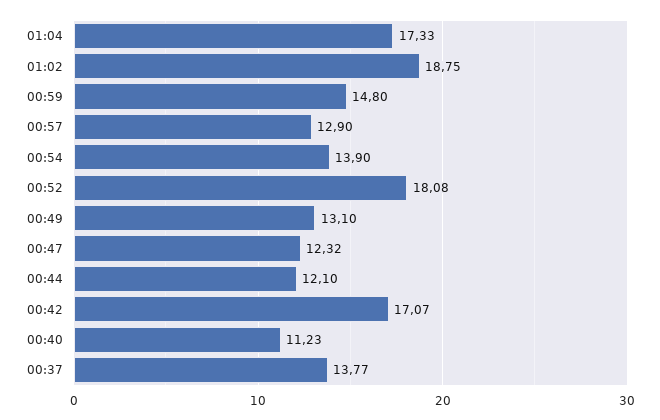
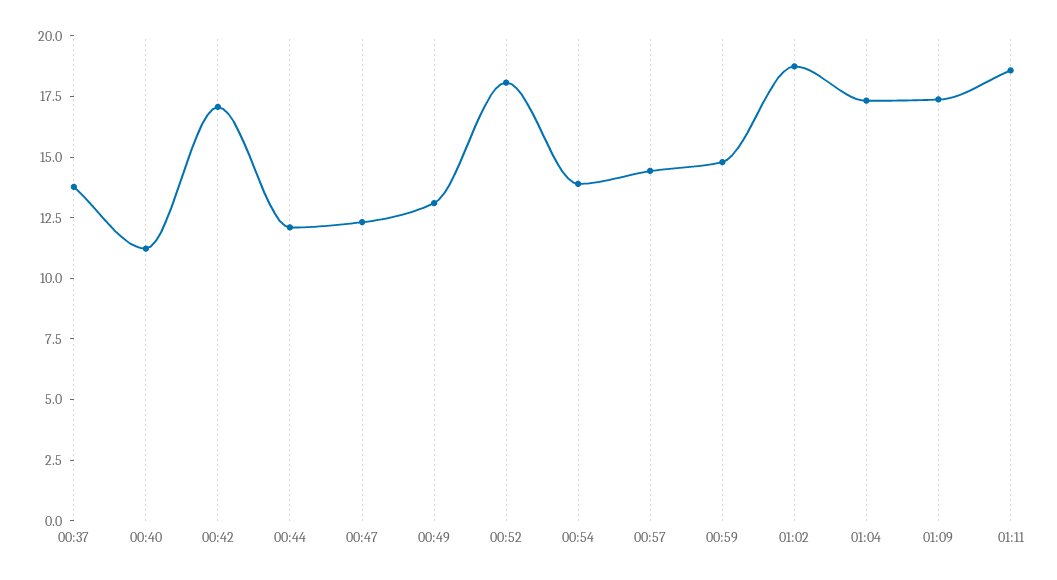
00:57: 12.9 -> 14.5
01:09: none -> 17.5
01:11: none -> 18.5

